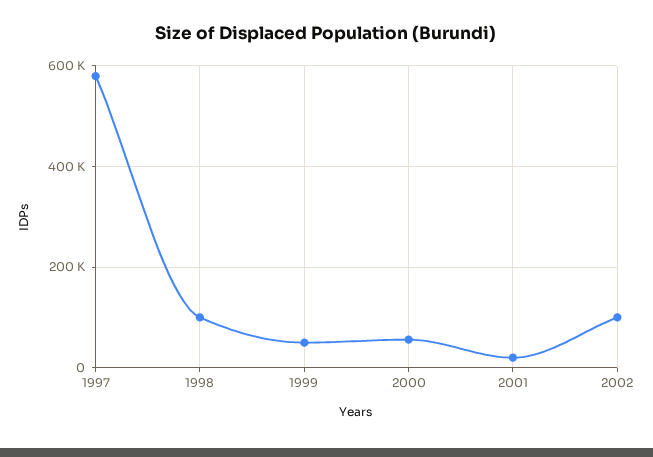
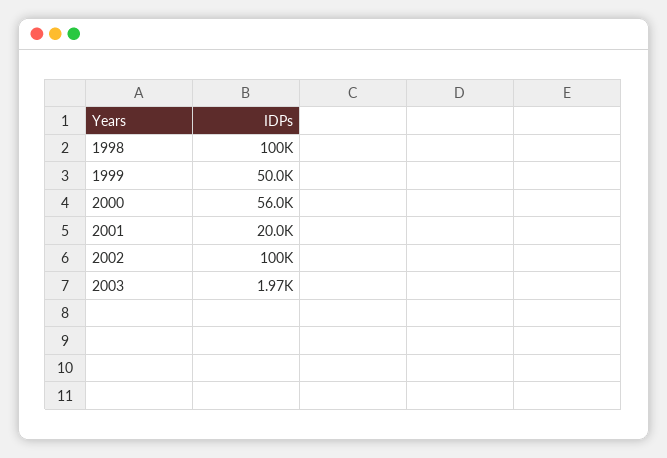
1997: 580000 -> none
2003: none -> 1970

